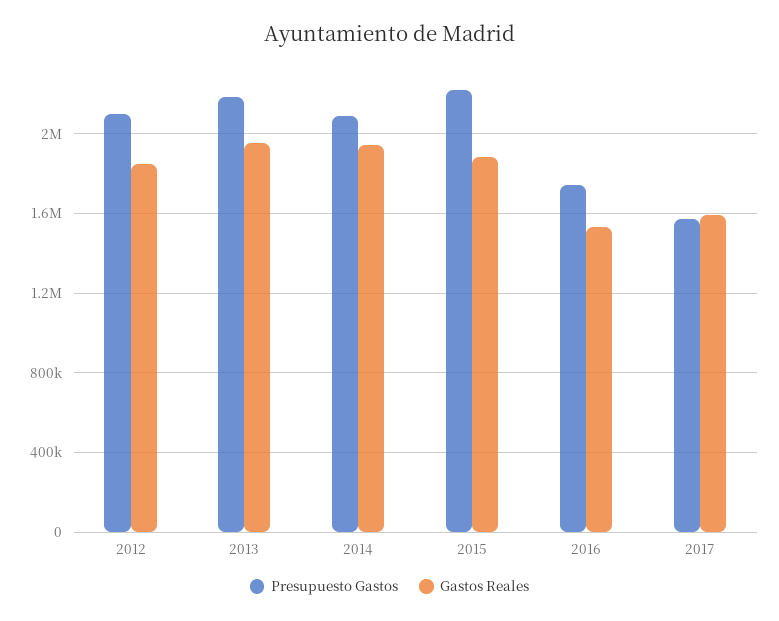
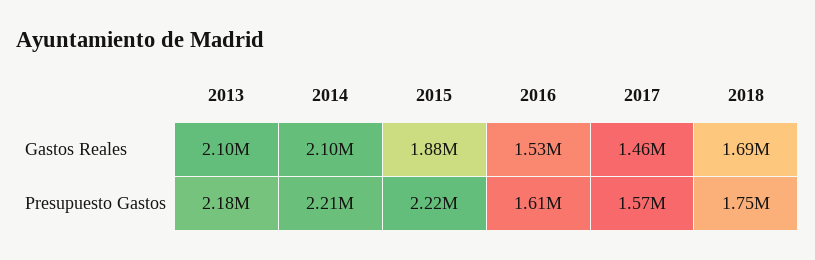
Presupuesto Gastos, 2012: 2100000 -> none
Gastos Reales, 2012: 1850000 -> none
Gastos Reales, 2013: 1950000 -> 2100000
Presupuesto Gastos, 2014: 2100000 -> 2210000
Gastos Reales, 2014: 1950000 -> 2100000
Presupuesto Gastos, 2016: 1750000 -> 1610000
Gastos Reales, 2017: 1600000 -> 1460000
Gastos Reales, 2018: none -> 1690000
Presupuesto Gastos, 2018: none -> 1750000

